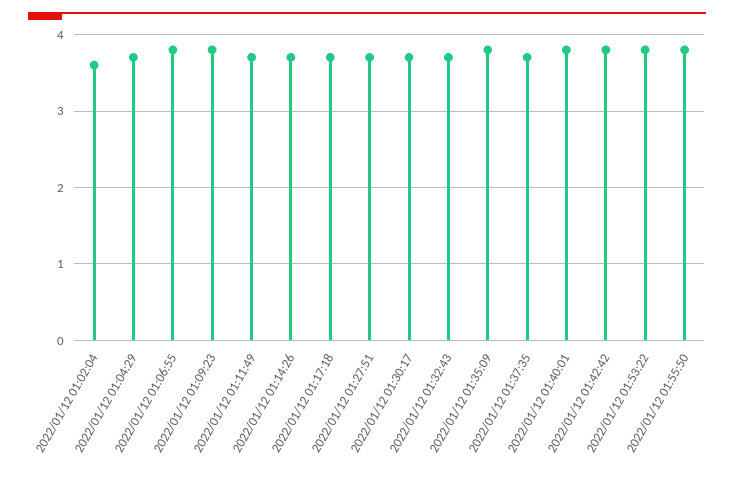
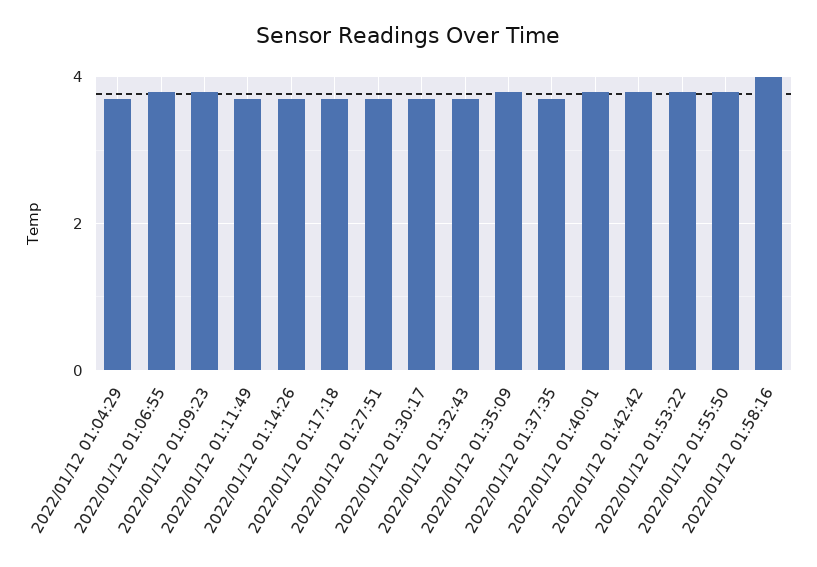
2022/01/12 01:02:04: 3.6 -> none
2022/01/12 01:58:16: none -> 4

